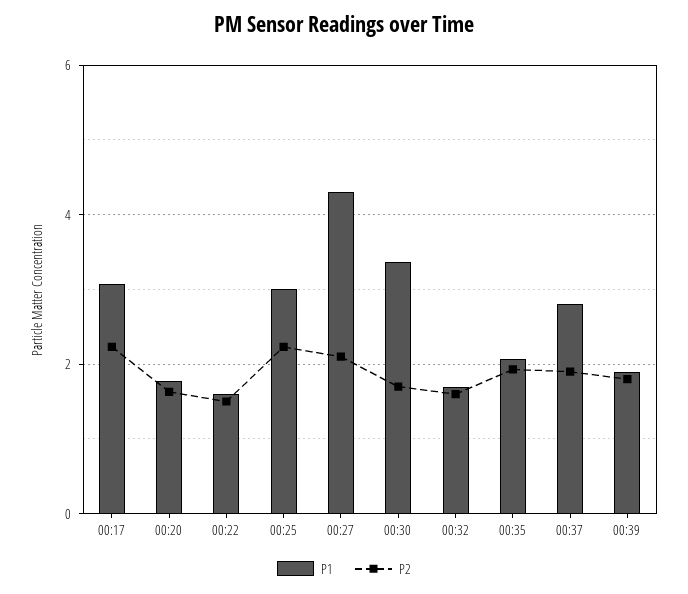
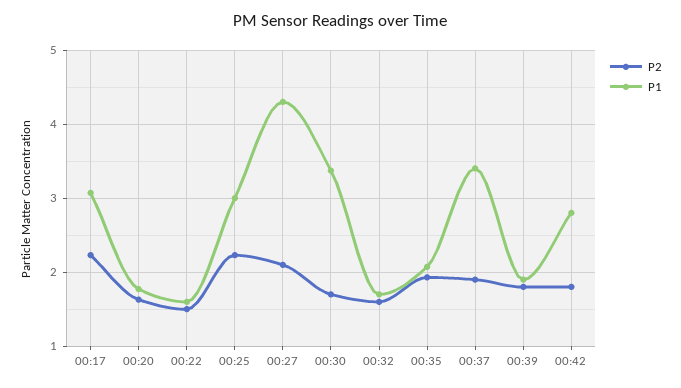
P1, 00:37: 2.8 -> 3.4
P2, 00:42: none -> 1.8
P1, 00:42: none -> 2.8

